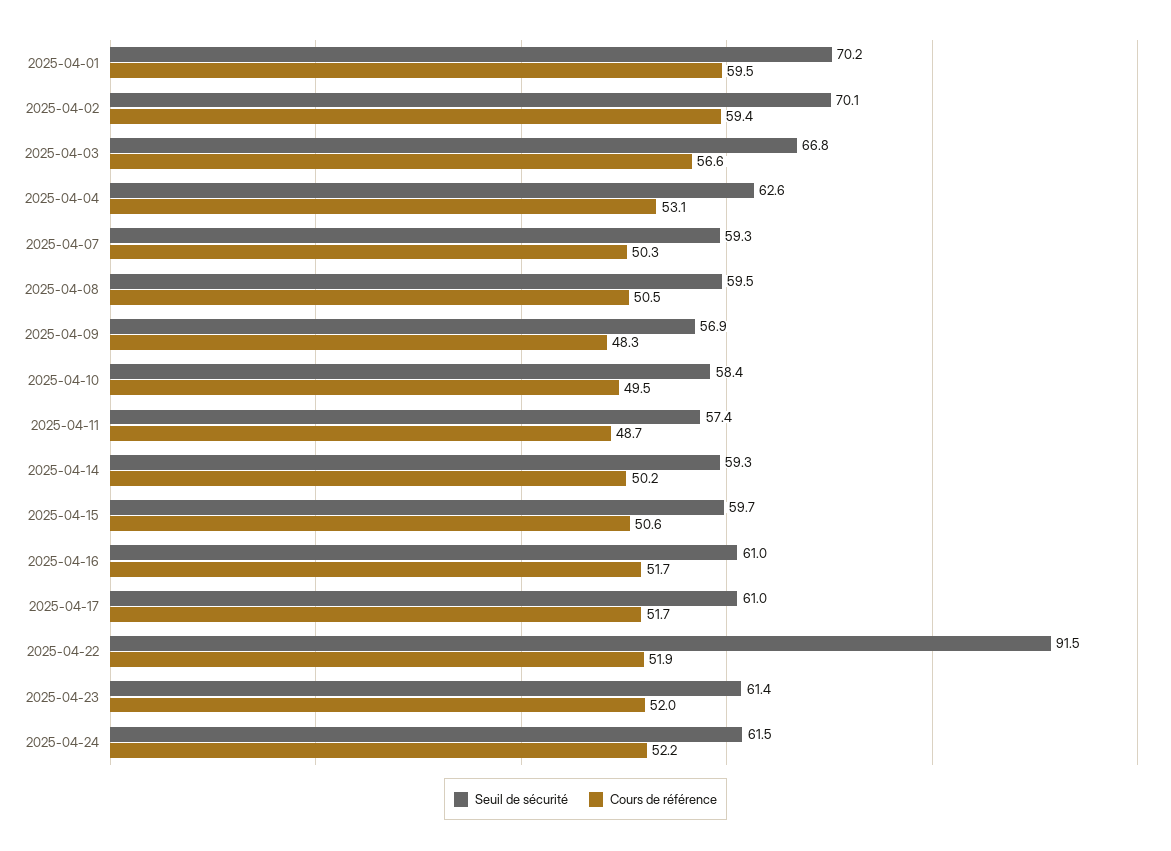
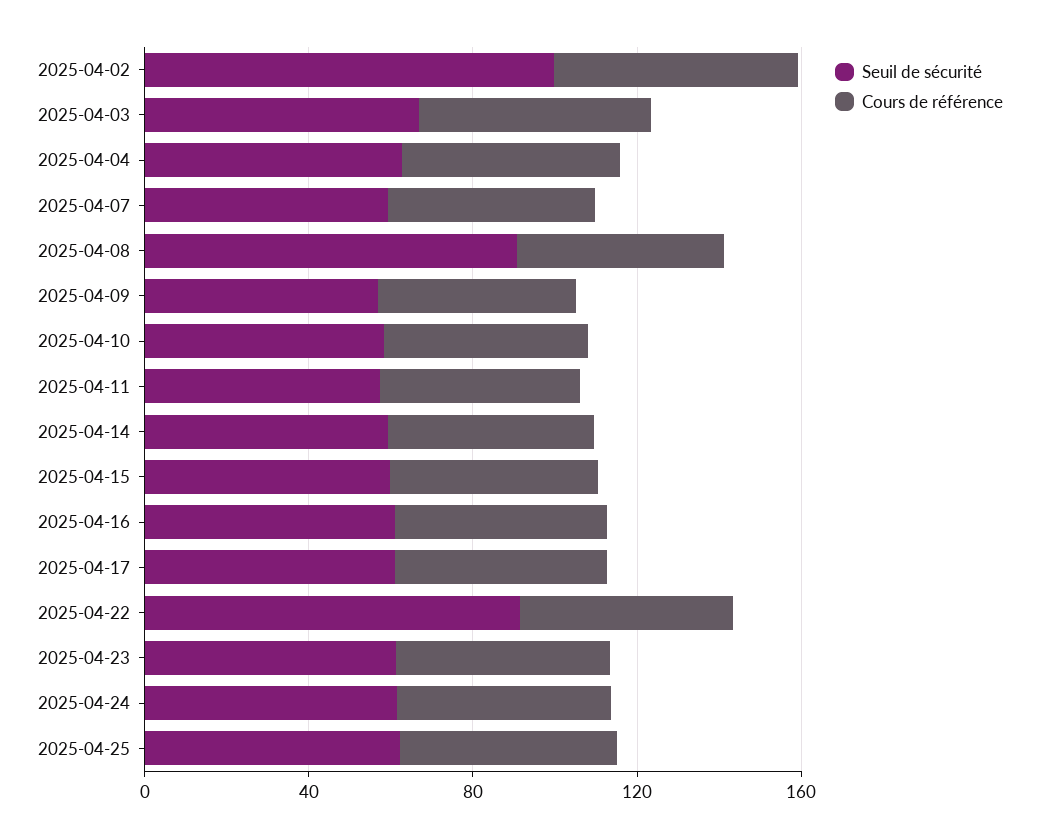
Seuil de sécurité, 2025-04-01: 70.2 -> none
Cours de référence, 2025-04-01: 59.5 -> none
Seuil de sécurité, 2025-04-02: 70.1 -> 100
Seuil de sécurité, 2025-04-08: 59.5 -> 90
Seuil de sécurité, 2025-04-25: none -> 60
Cours de référence, 2025-04-25: none -> 50

